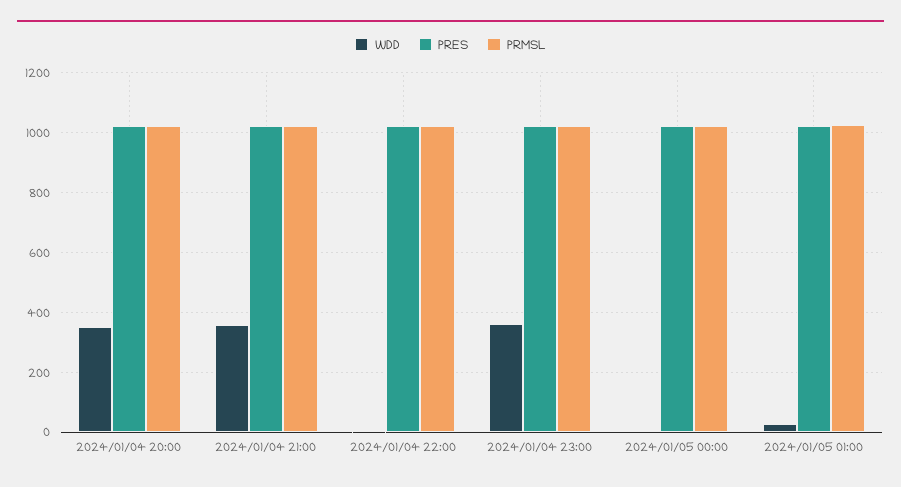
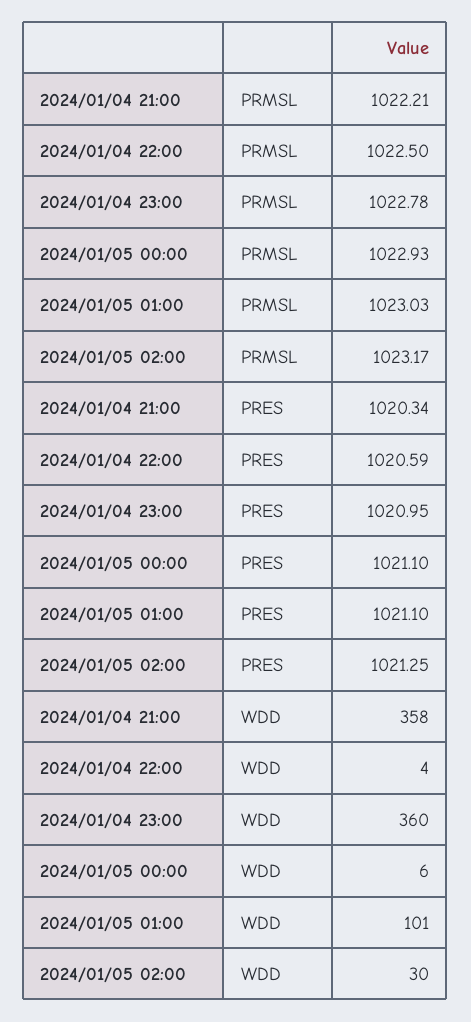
WDD, 2024/01/04 20:00: 350 -> none
PRES, 2024/01/04 20:00: 1025 -> none
PRMSL, 2024/01/04 20:00: 1025 -> none
WDD, 2024/01/05 01:00: 25 -> 101
PRMSL, 2024/01/05 02:00: none -> 1023.17
PRES, 2024/01/05 02:00: none -> 1021.25
WDD, 2024/01/05 02:00: none -> 30

